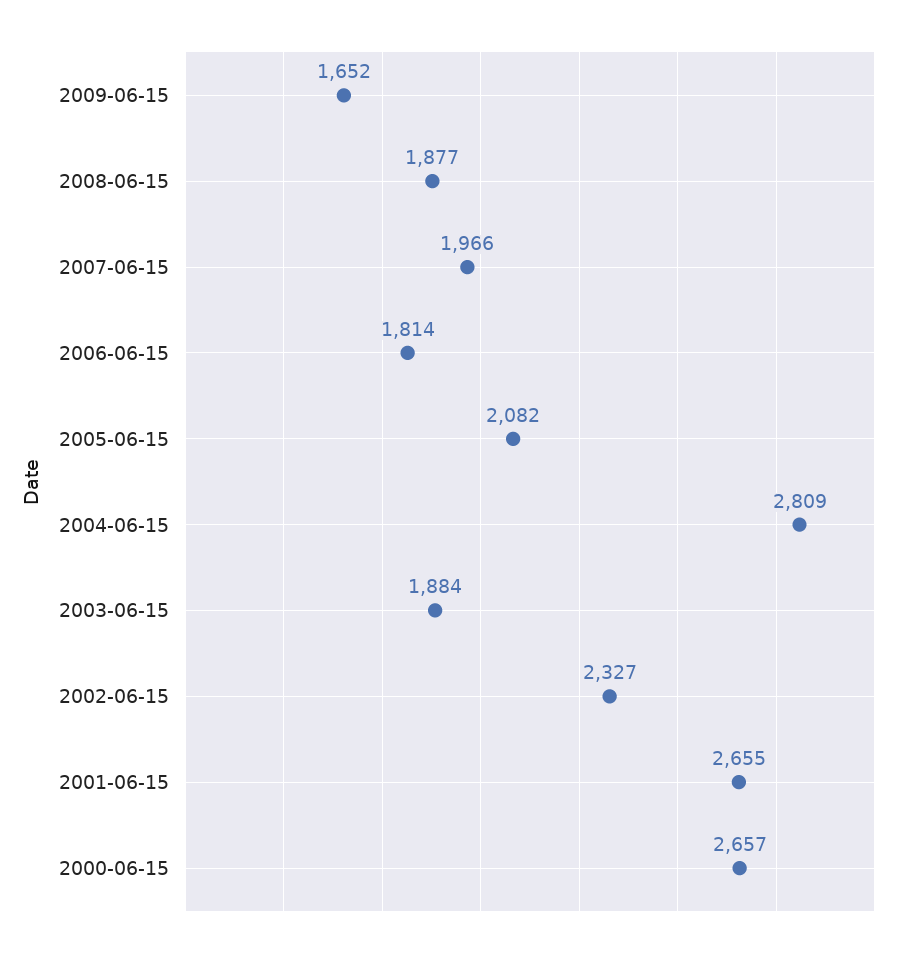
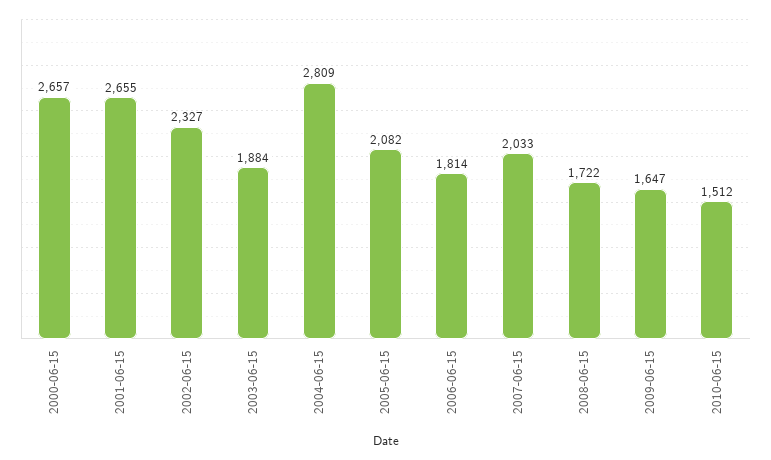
2009-06-15: 1652 -> 1647
2008-06-15: 1877 -> 1722
2007-06-15: 1966 -> 2033
2010-06-15: none -> 1512

